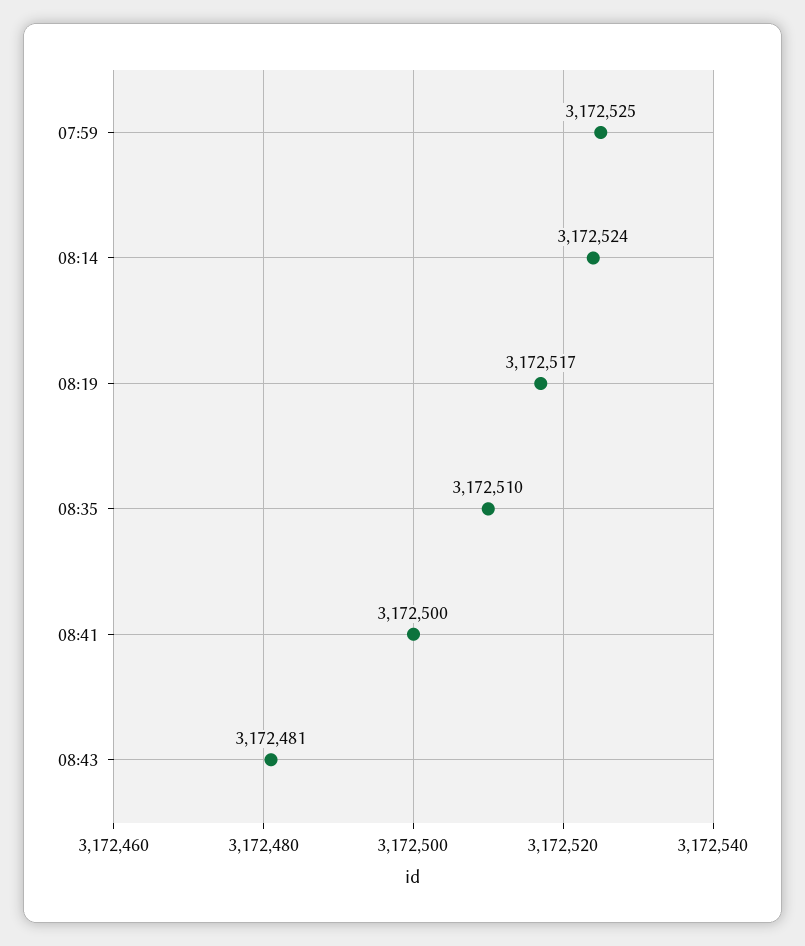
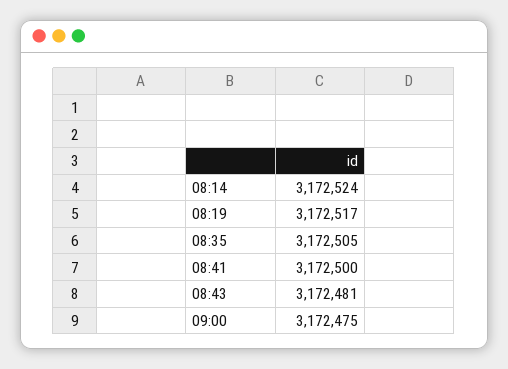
07:59: 3172525 -> none
08:35: 3172510 -> 3172505
09:00: none -> 3172475

